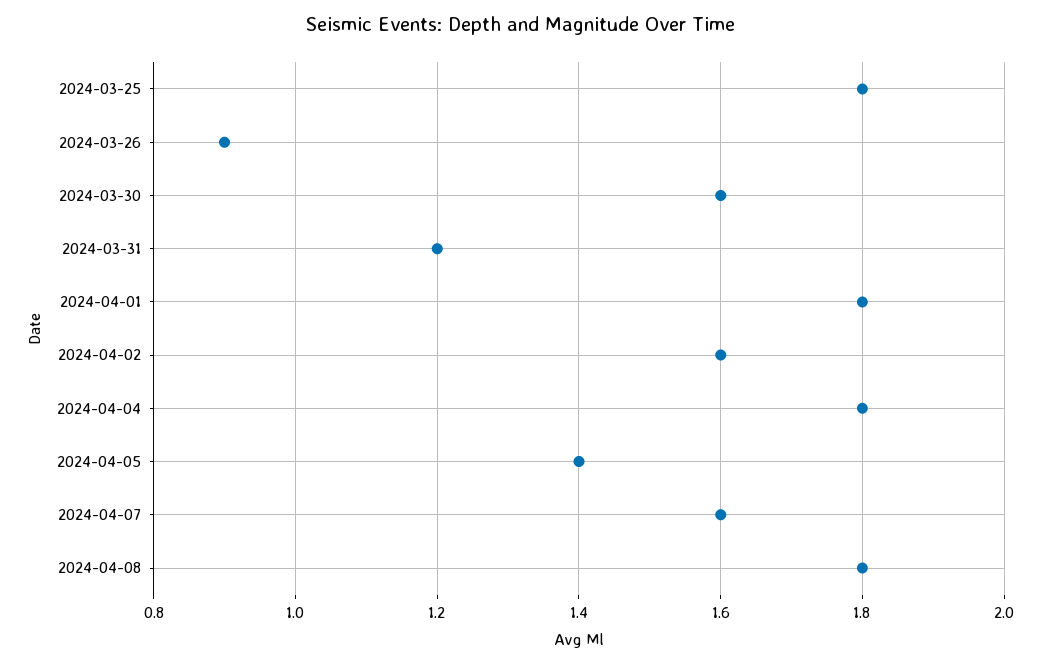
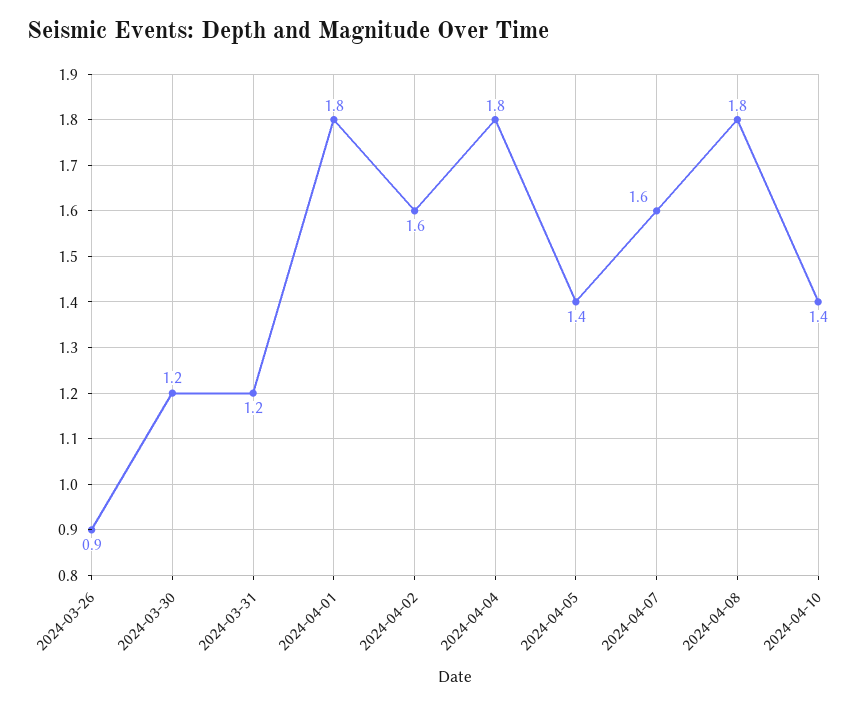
2024-03-25: 1.8 -> none
2024-03-30: 1.6 -> 1.2
2024-04-10: none -> 1.4

